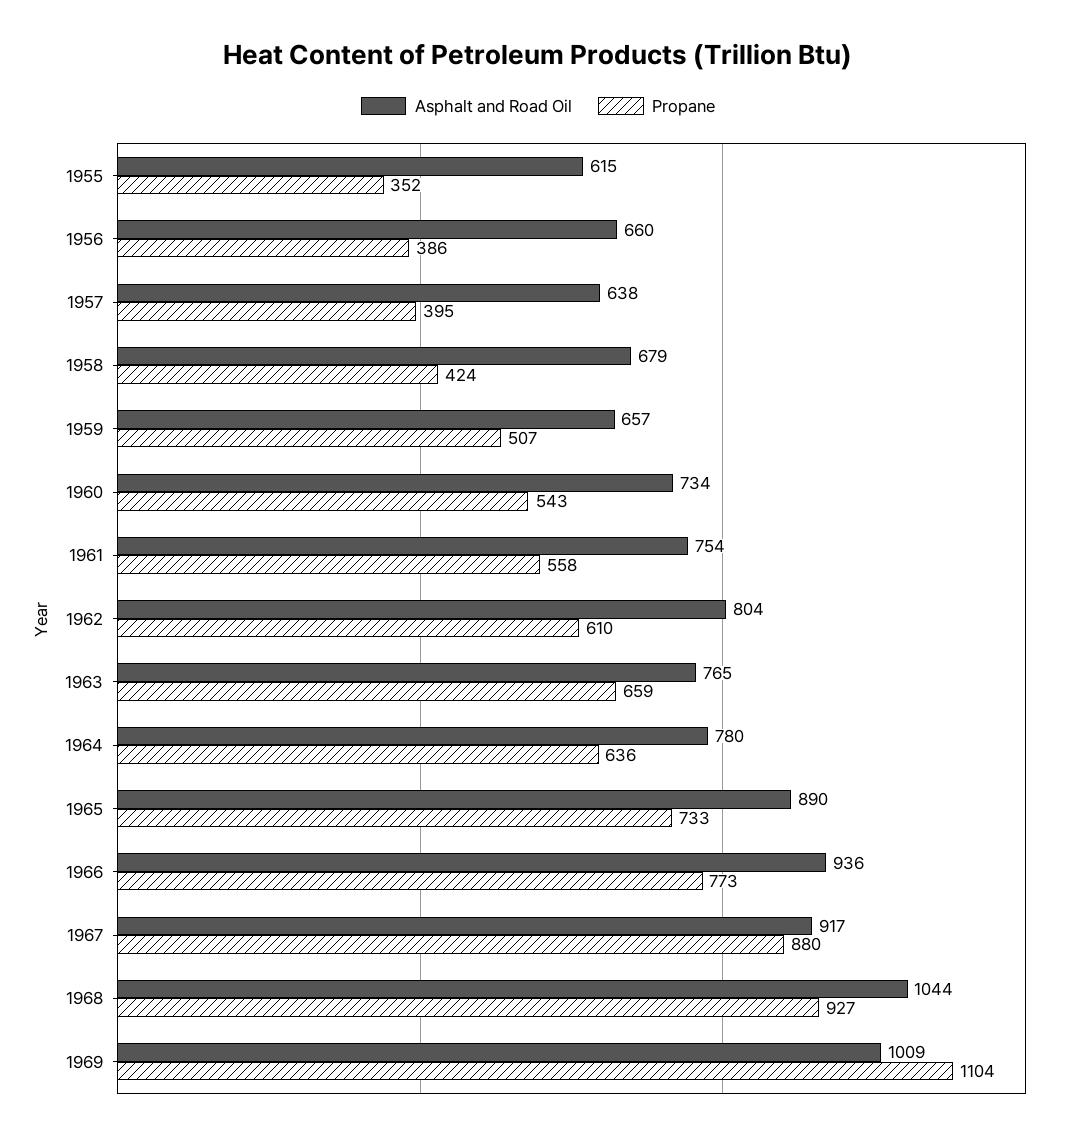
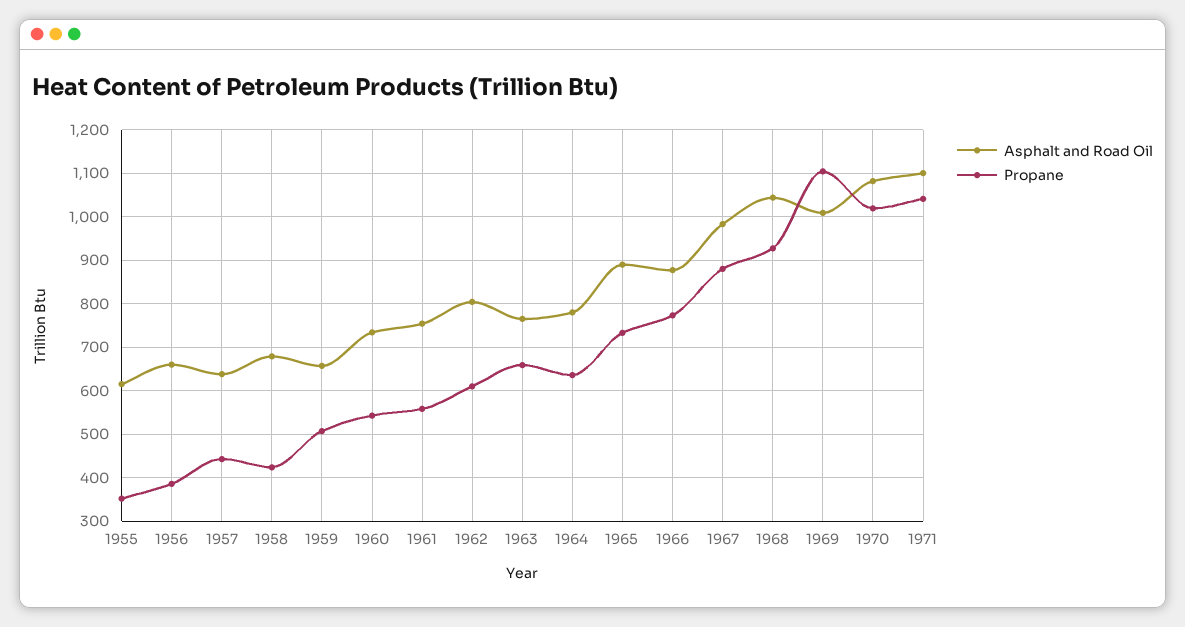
Propane, 1957: 395 -> 440
Asphalt and Road Oil, 1966: 936 -> 880
Asphalt and Road Oil, 1967: 917 -> 980
Asphalt and Road Oil, 1970: none -> 1080
Propane, 1970: none -> 1020
Asphalt and Road Oil, 1971: none -> 1100
Propane, 1971: none -> 1040

